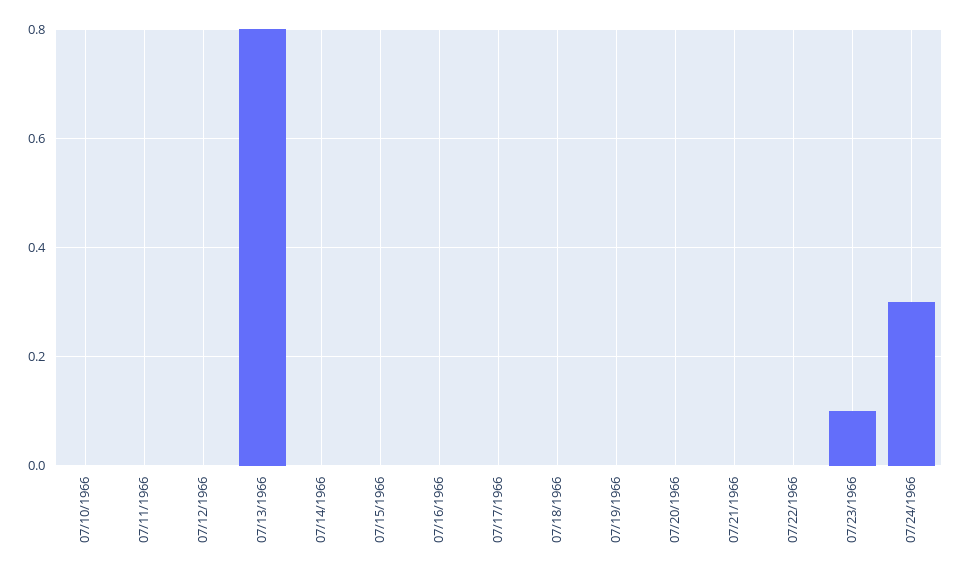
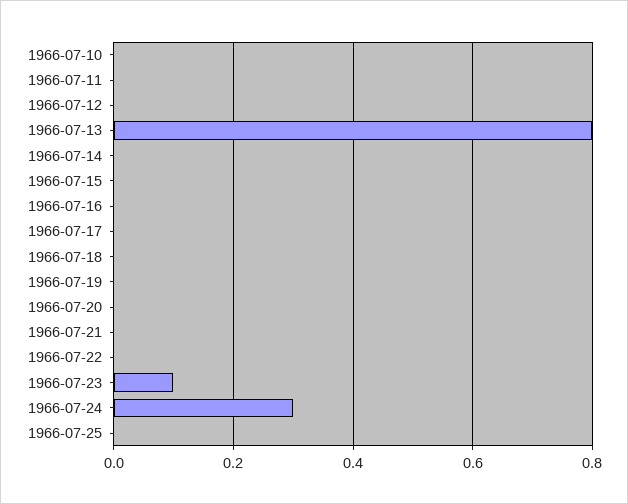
1966-07-25: none -> 0

